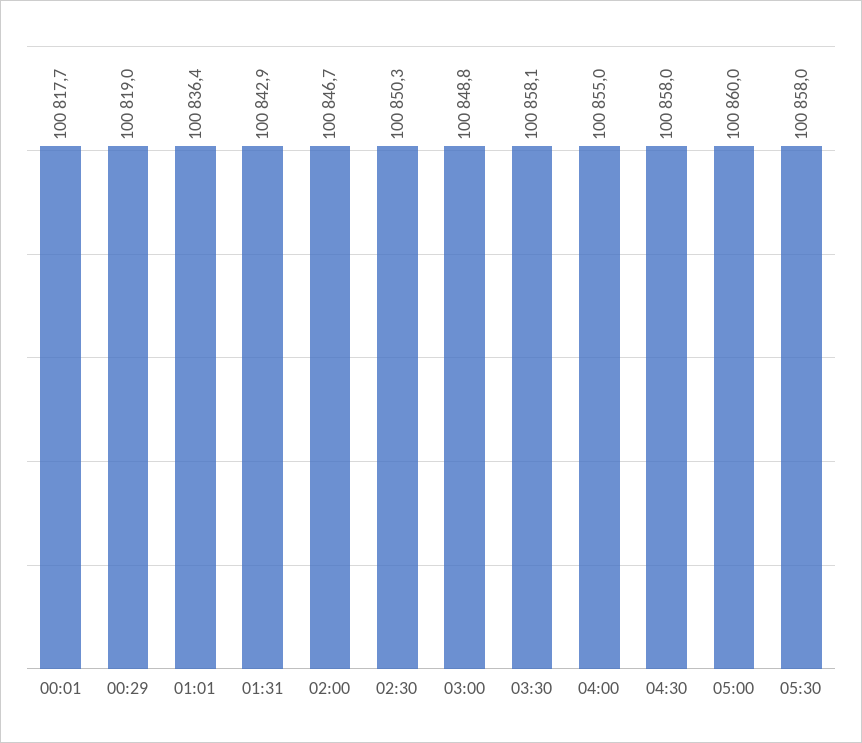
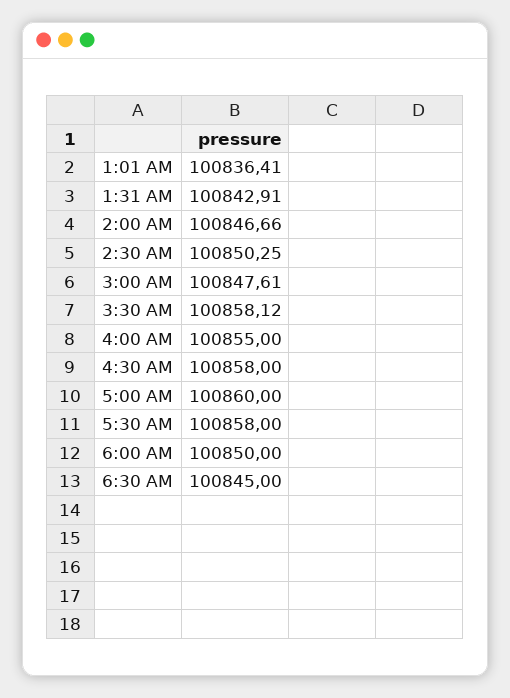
00:01: 100817.7 -> none
00:29: 100819 -> none
03:00: 100848.8 -> 100847.61
6:00 AM: none -> 100850
6:30 AM: none -> 100845

